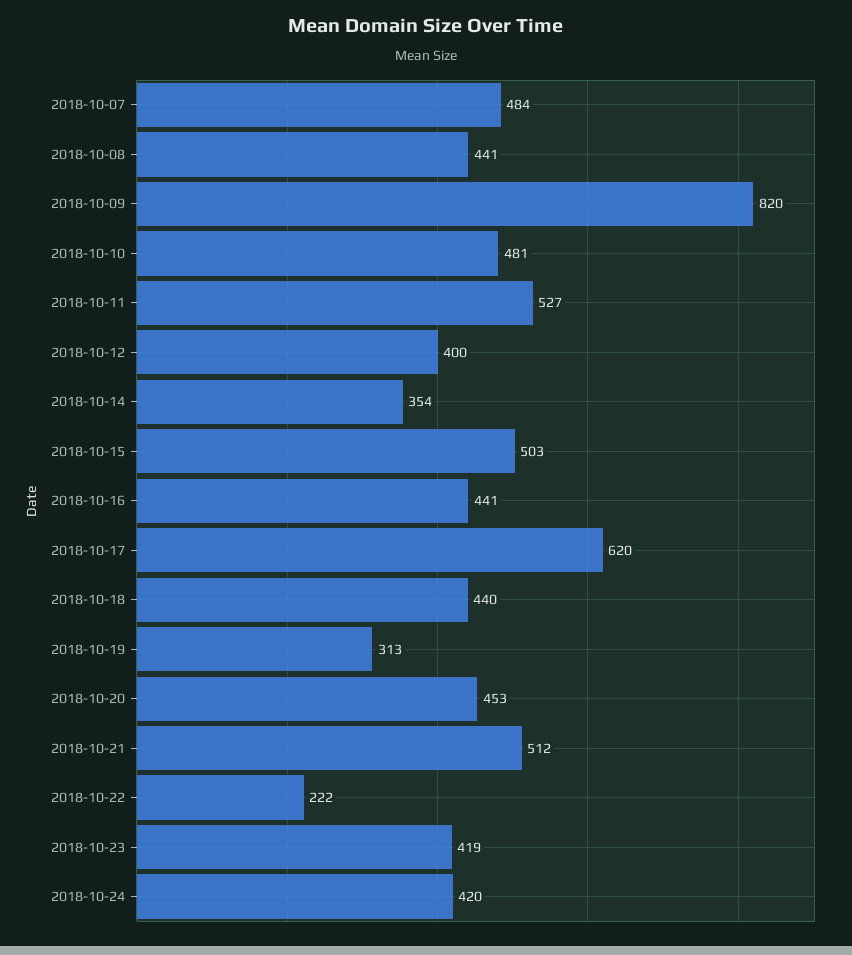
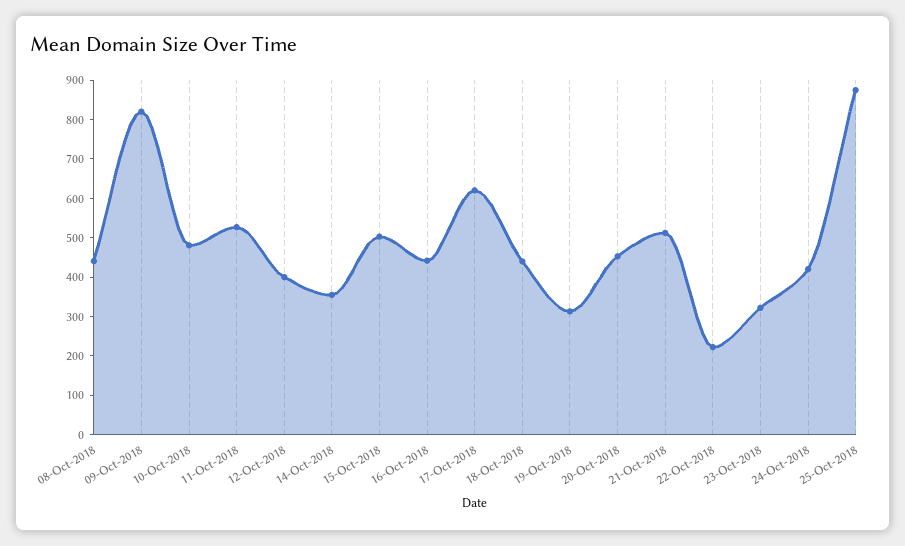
2018-10-07: 484 -> none
2018-10-23: 419 -> 325
25-Oct-2018: none -> 875

